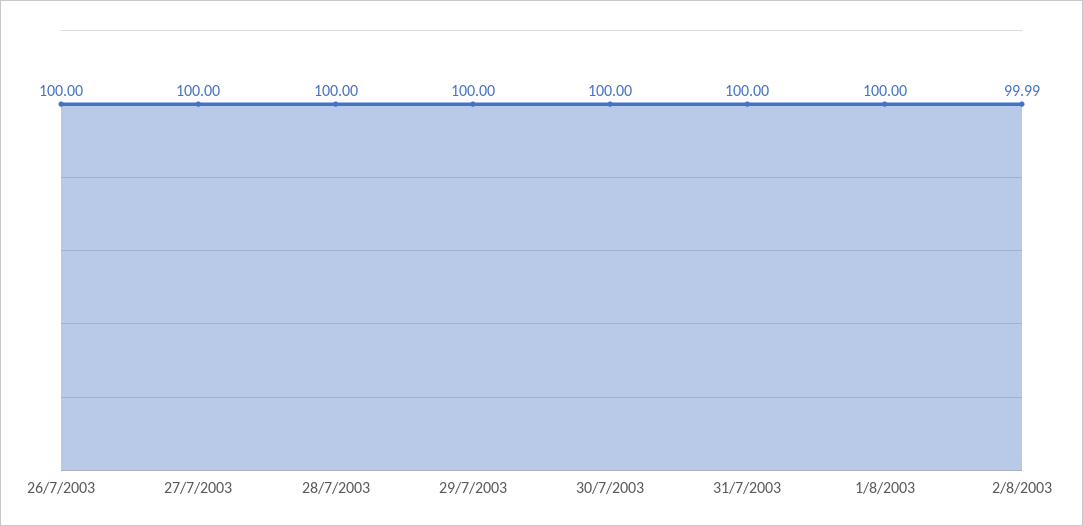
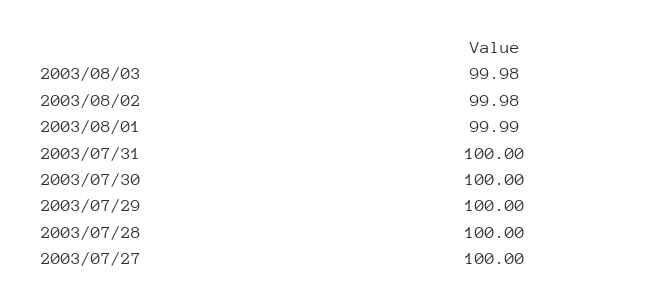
26/7/2003: 100 -> none
1/8/2003: 100 -> 99.99
2/8/2003: 99.99 -> 99.98
2003/08/03: none -> 99.98

